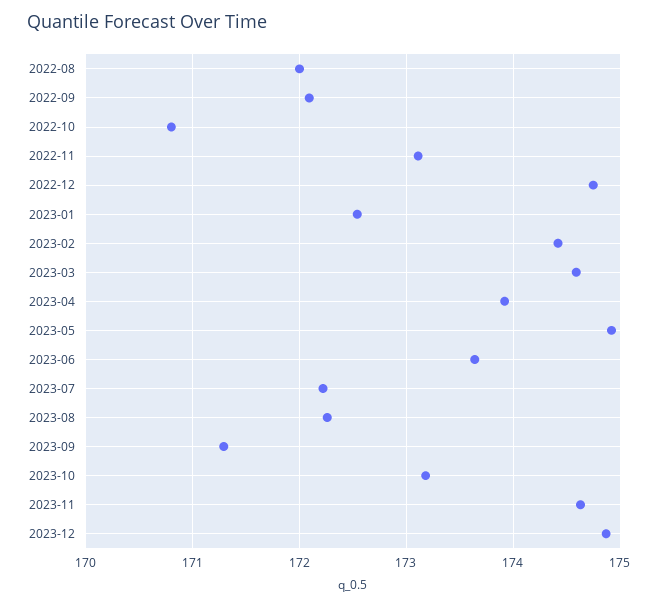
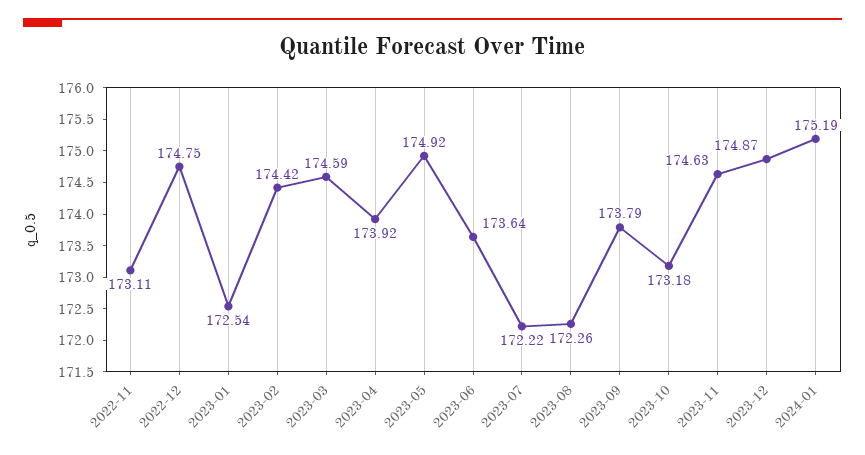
2022-08: 172 -> none
2022-09: 172.1 -> none
2022-10: 170.8 -> none
2023-09: 171.3 -> 173.79
2024-01: none -> 175.19

